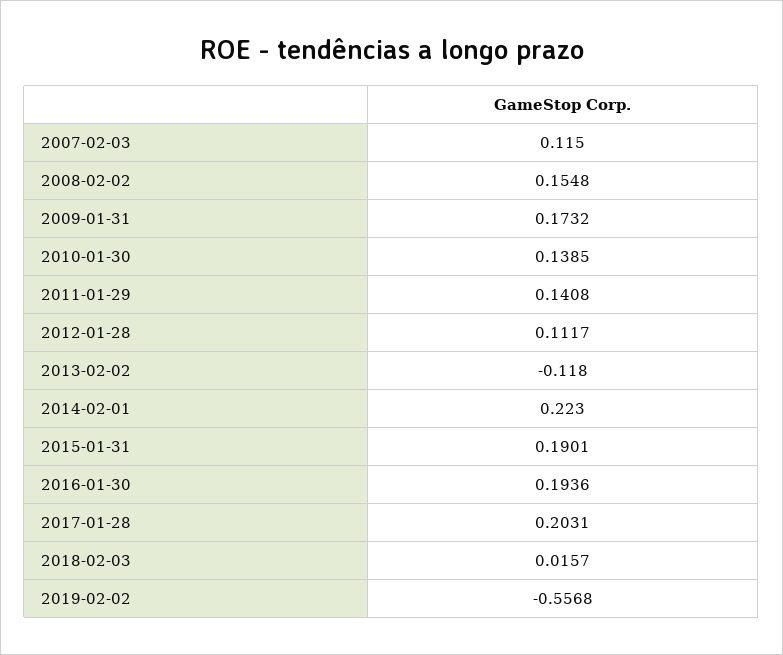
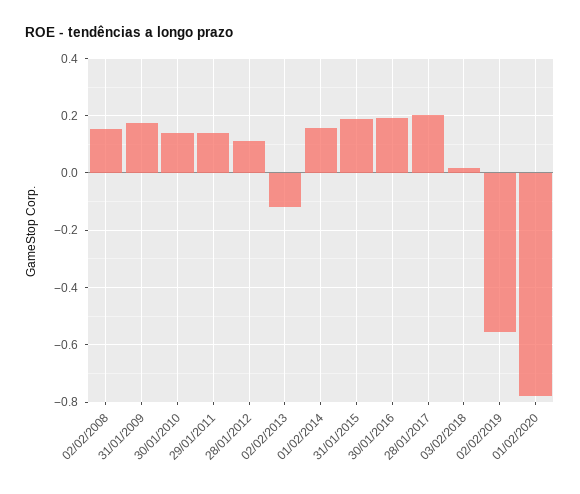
2007-02-03: 0.115 -> none
2014-02-01: 0.223 -> 0.15
01/02/2020: none -> -0.775

